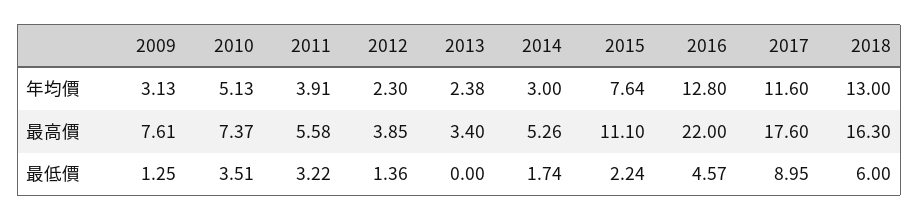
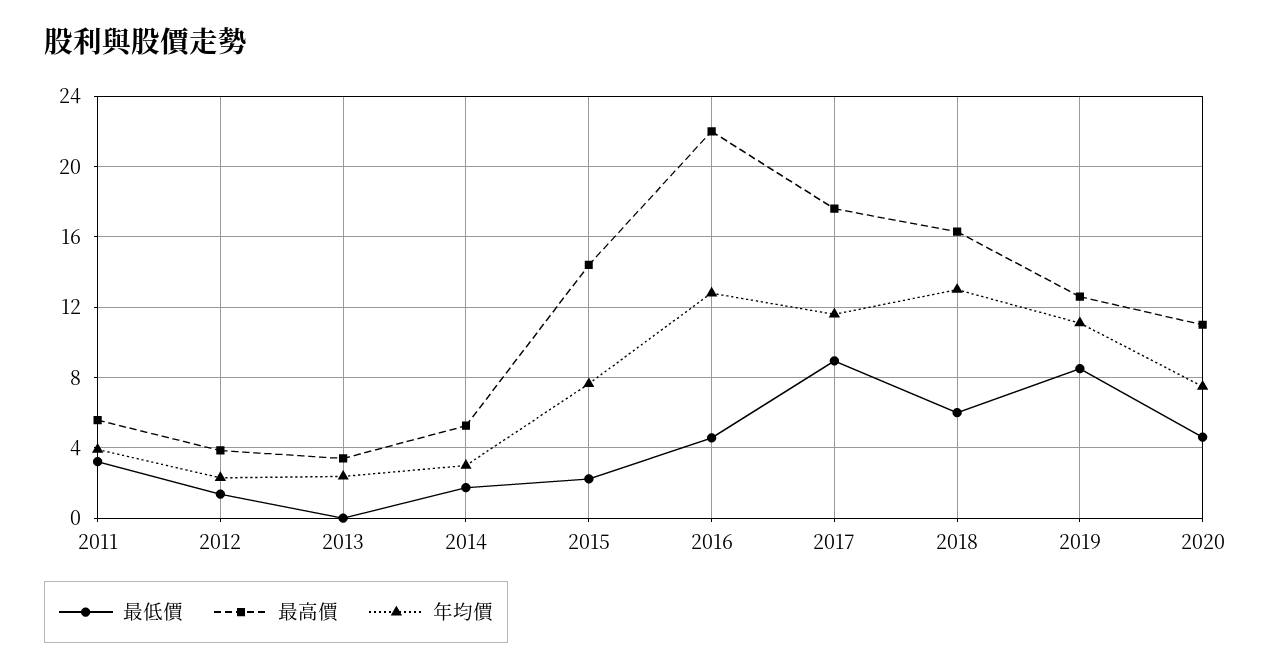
年均價, 2009: 3.13 -> none
年均價, 2010: 5.13 -> none
最高價, 2009: 7.61 -> none
最高價, 2010: 7.37 -> none
最高價, 2015: 11.1 -> 14.5
最低價, 2009: 1.25 -> none
最低價, 2010: 3.51 -> none
最低價, 2019: none -> 8.5
最高價, 2019: none -> 12.5
年均價, 2019: none -> 11
最低價, 2020: none -> 4.5
最高價, 2020: none -> 11
年均價, 2020: none -> 7.5

